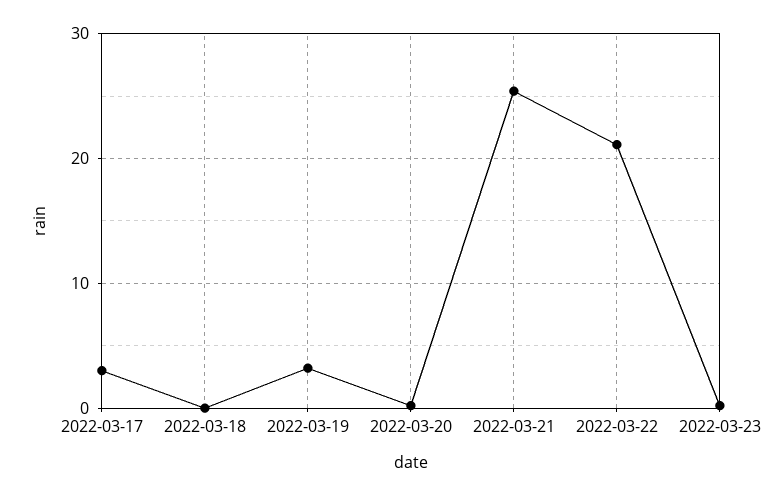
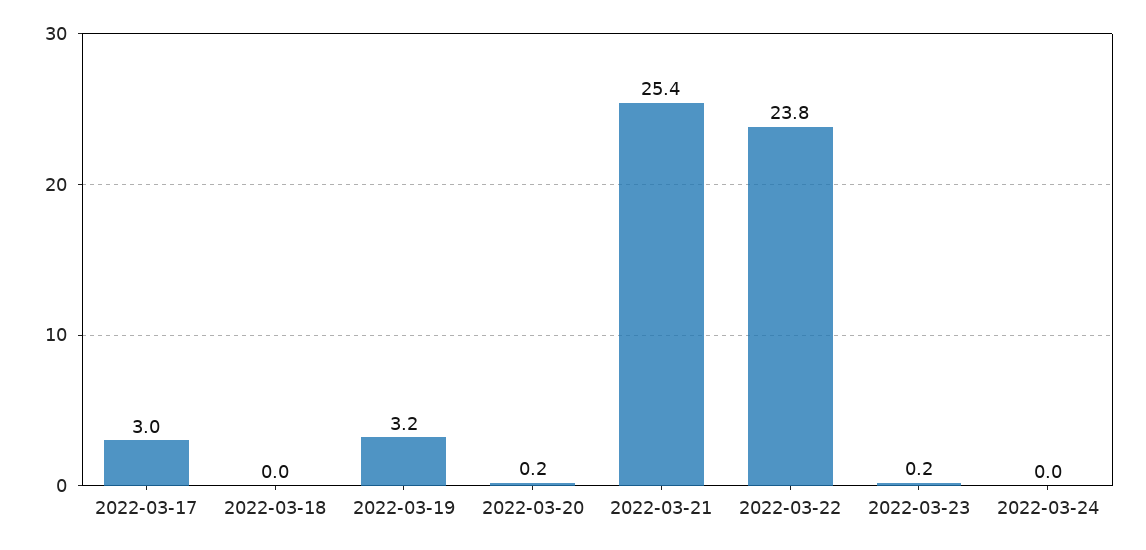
2022-03-22: 21 -> 23.8
2022-03-24: none -> 0

